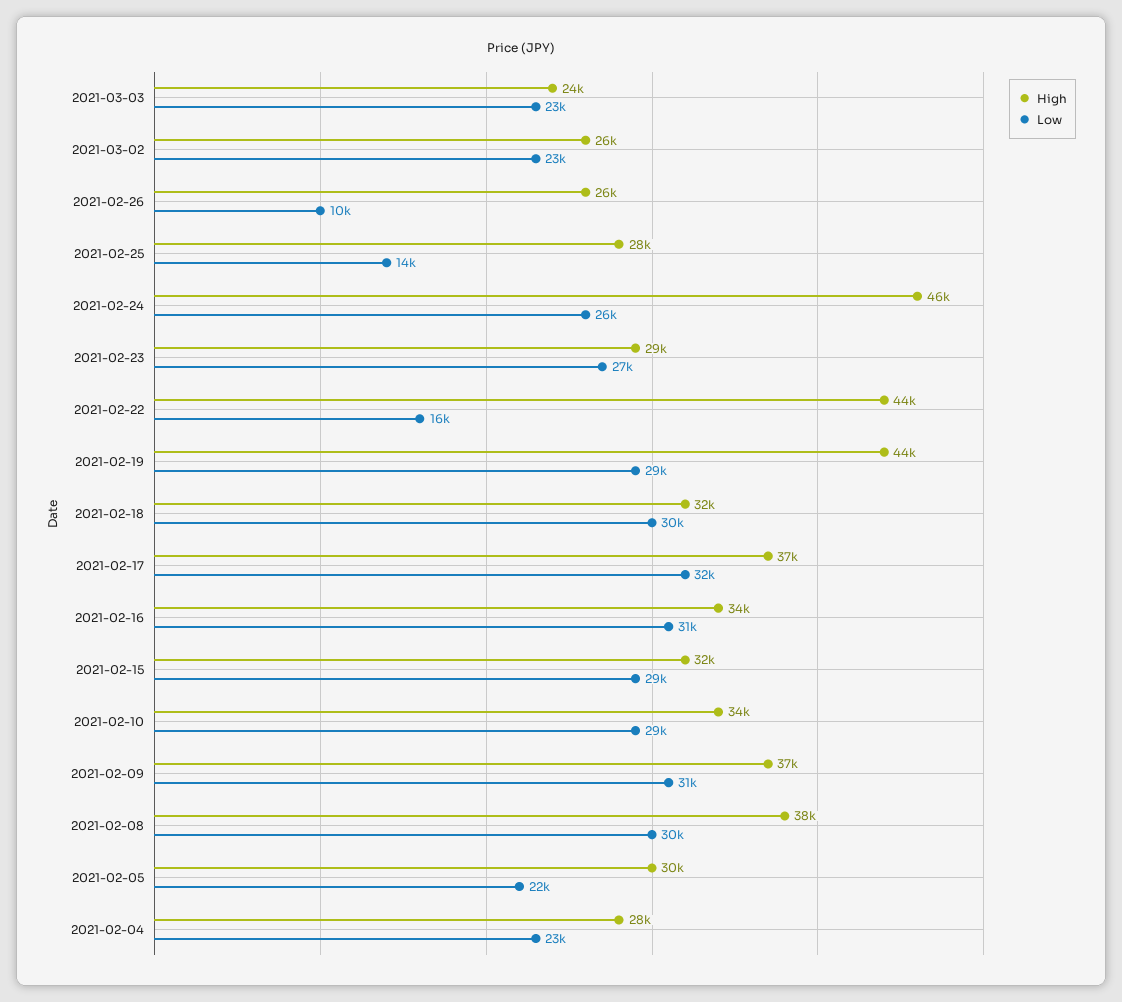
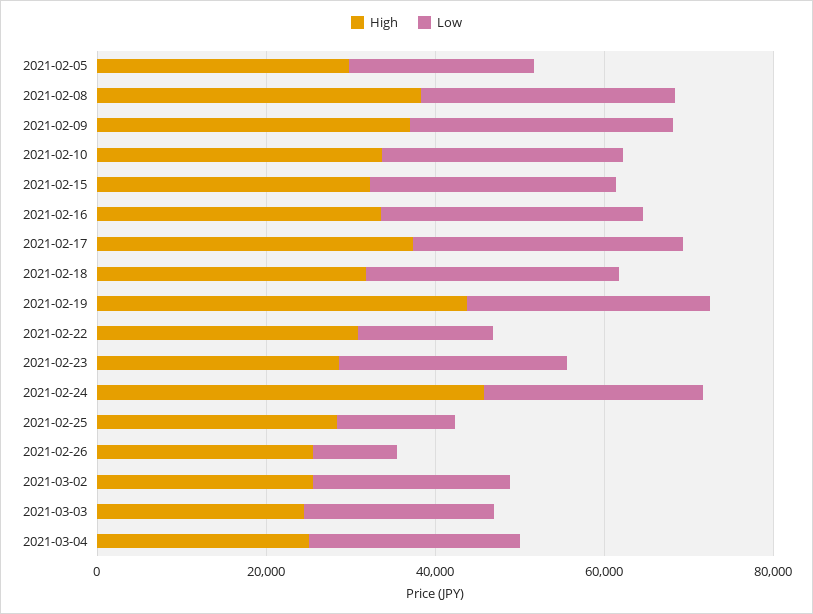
High, 2021-02-22: 44000 -> 30000
High, 2021-02-04: 28000 -> none
Low, 2021-02-04: 23000 -> none
High, 2021-03-04: none -> 25000
Low, 2021-03-04: none -> 25000

